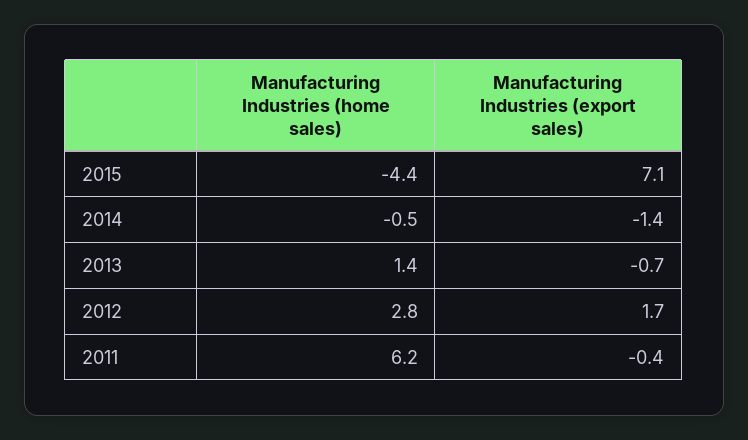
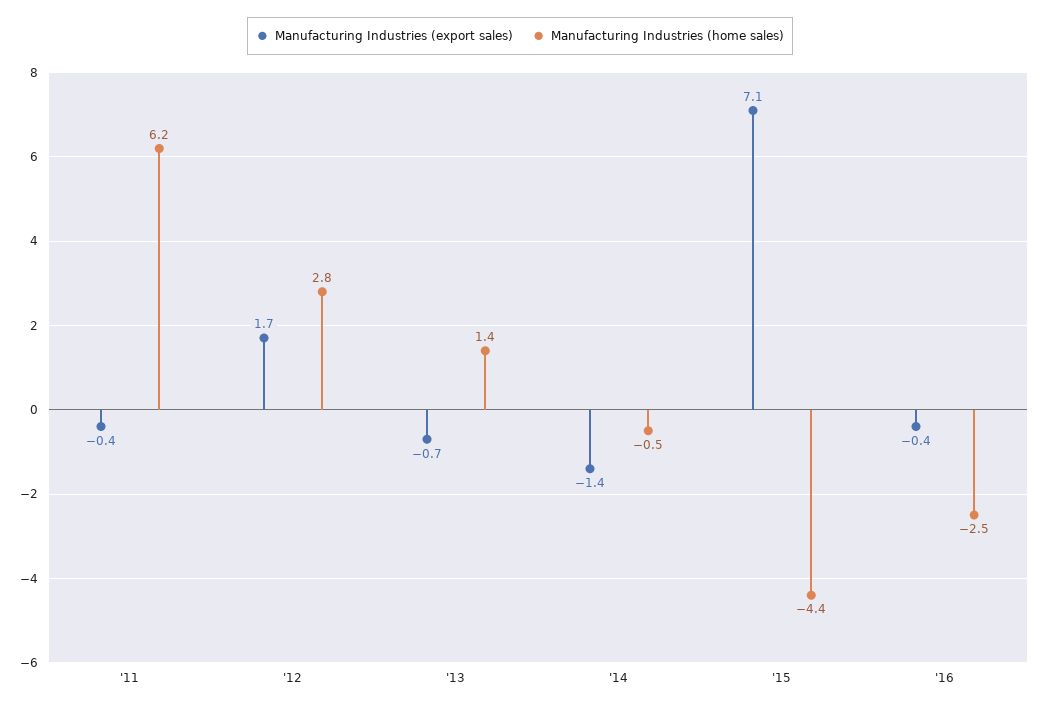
Manufacturing Industries (export sales), '16: none -> -0.4
Manufacturing Industries (home sales), '16: none -> -2.5

